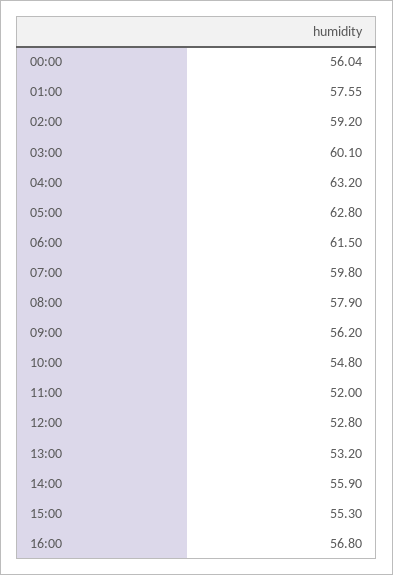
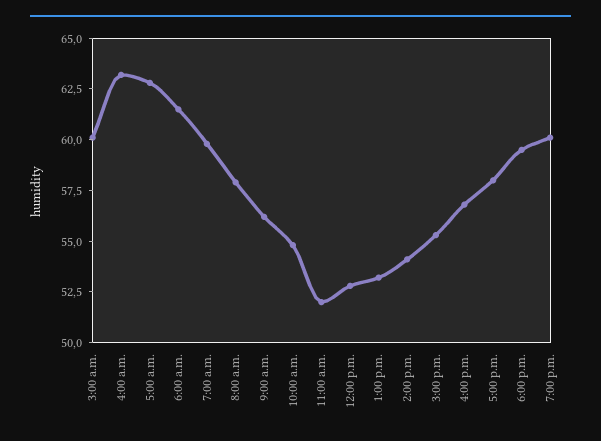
00:00: 56.04 -> none
01:00: 57.55 -> none
02:00: 59.2 -> none
14:00: 55.9 -> 54
5:00 p.m.: none -> 58
6:00 p.m.: none -> 59.5
7:00 p.m.: none -> 60

